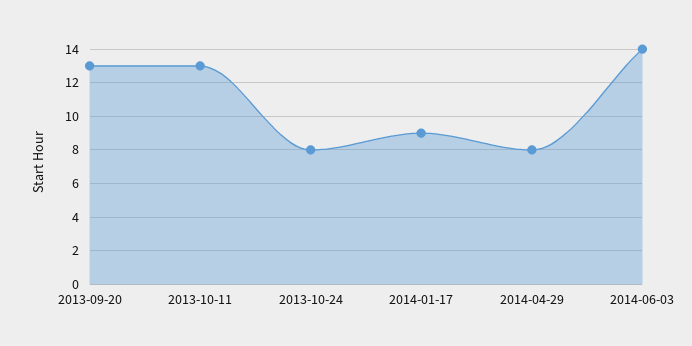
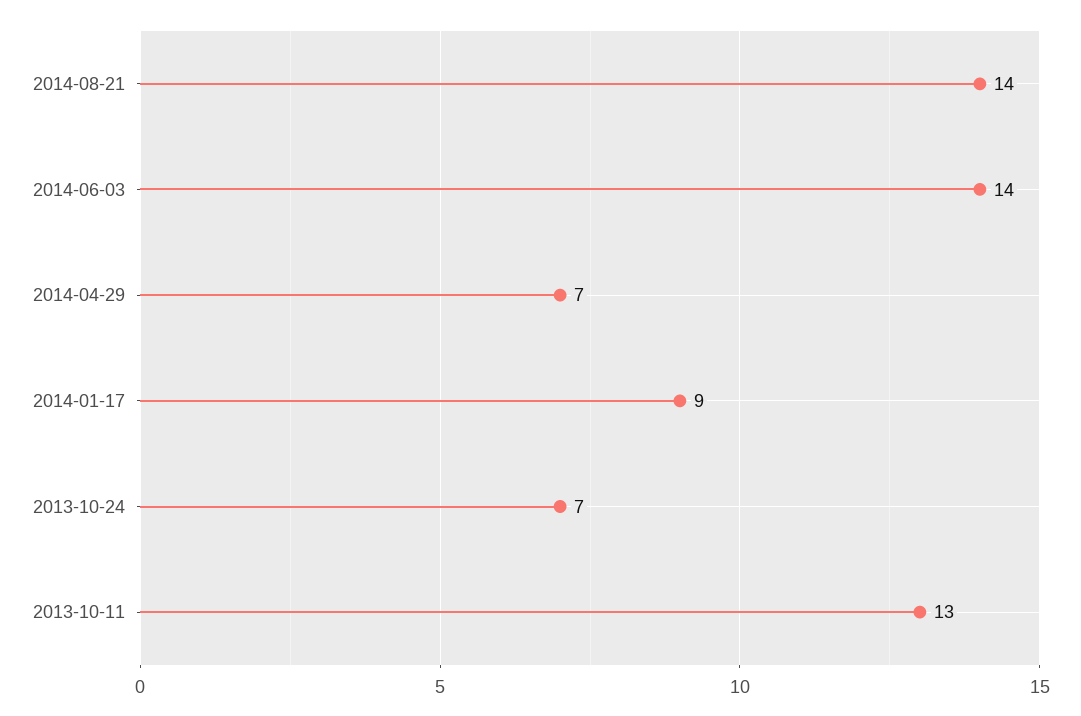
2013-09-20: 13 -> none
2013-10-24: 8 -> 7
2014-04-29: 8 -> 7
2014-08-21: none -> 14

